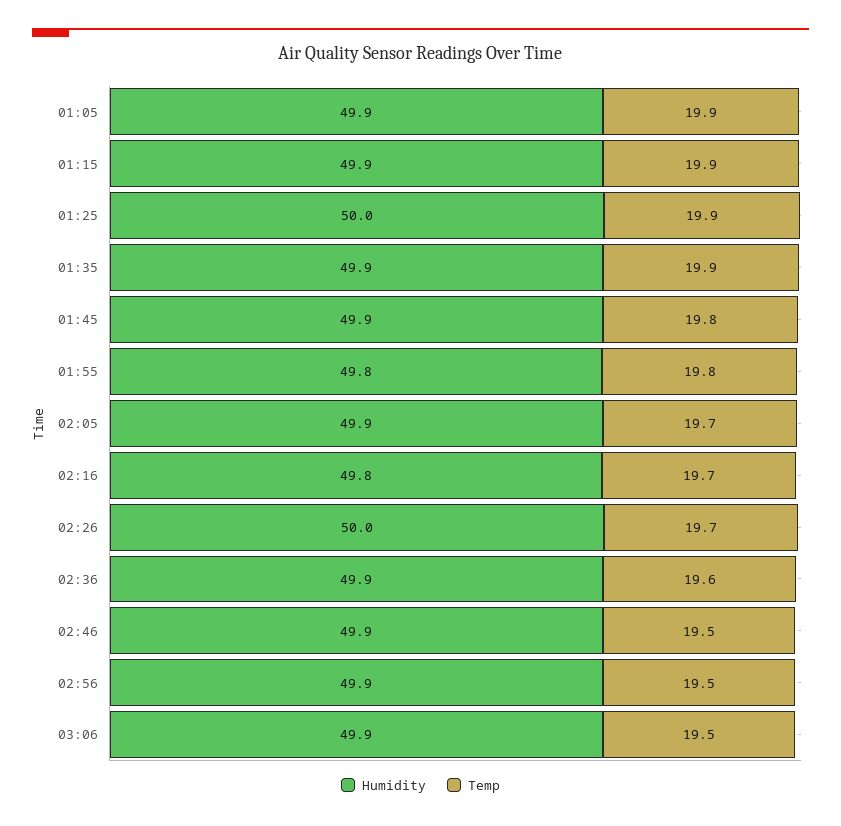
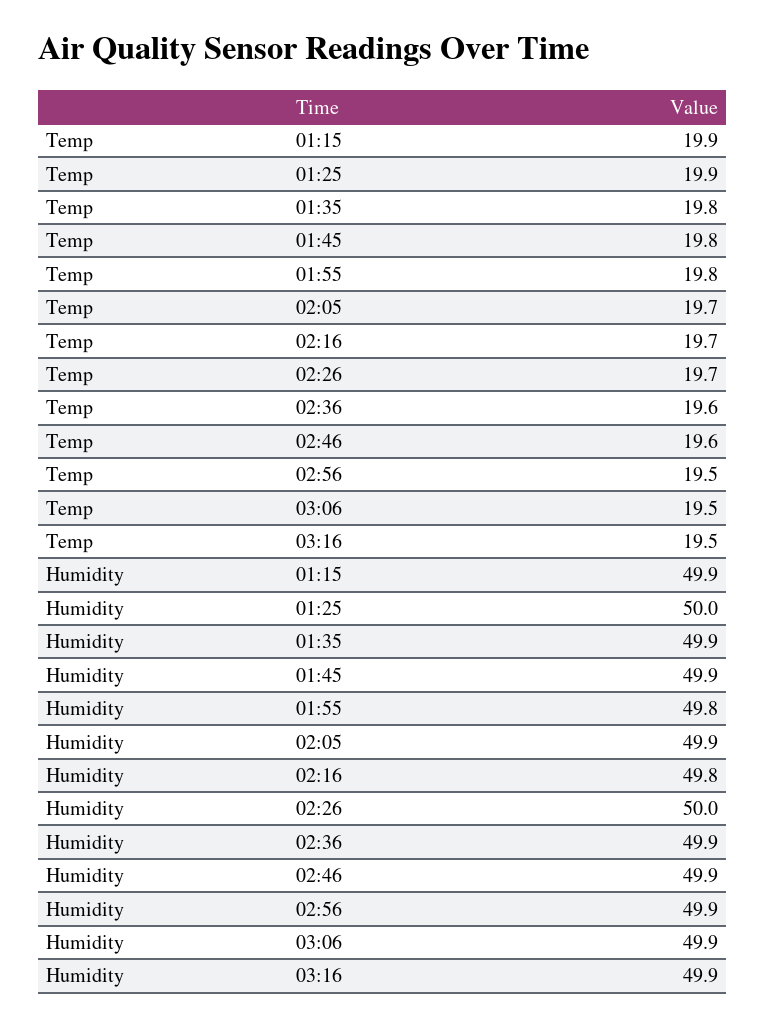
Humidity, 01:05: 49.9 -> none
Temp, 01:05: 19.9 -> none
Temp, 01:35: 19.9 -> 19.8
Temp, 02:46: 19.5 -> 19.6
Temp, 03:16: none -> 19.5
Humidity, 03:16: none -> 49.9

